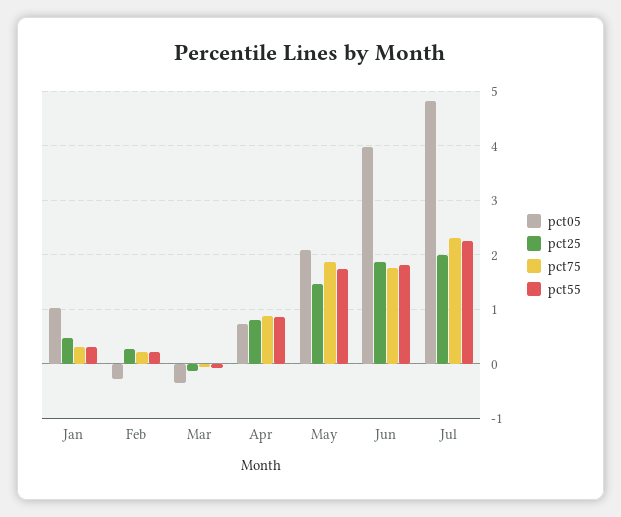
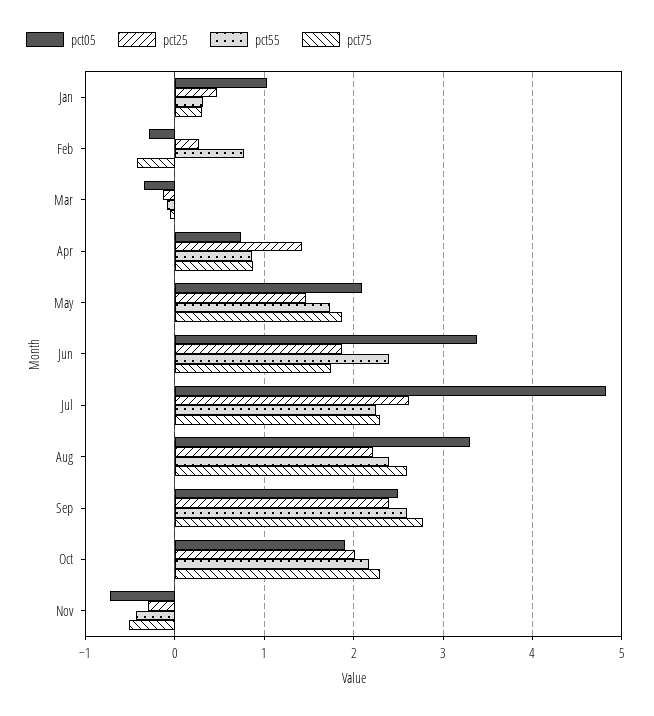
pct75, Feb: 0.2 -> -0.4
pct55, Feb: 0.2 -> 0.8
pct25, Apr: 0.8 -> 1.4
pct05, Jun: 4 -> 3.4
pct55, Jun: 1.8 -> 2.4
pct25, Jul: 2 -> 2.6
pct05, Aug: none -> 3.3
pct25, Aug: none -> 2.2
pct55, Aug: none -> 2.4
pct75, Aug: none -> 2.6
pct05, Sep: none -> 2.5
pct25, Sep: none -> 2.4
pct55, Sep: none -> 2.6
pct75, Sep: none -> 2.8
pct05, Oct: none -> 1.9
pct25, Oct: none -> 2
pct55, Oct: none -> 2.2
pct75, Oct: none -> 2.3
pct05, Nov: none -> -0.7
pct25, Nov: none -> -0.3
pct55, Nov: none -> -0.4
pct75, Nov: none -> -0.5

